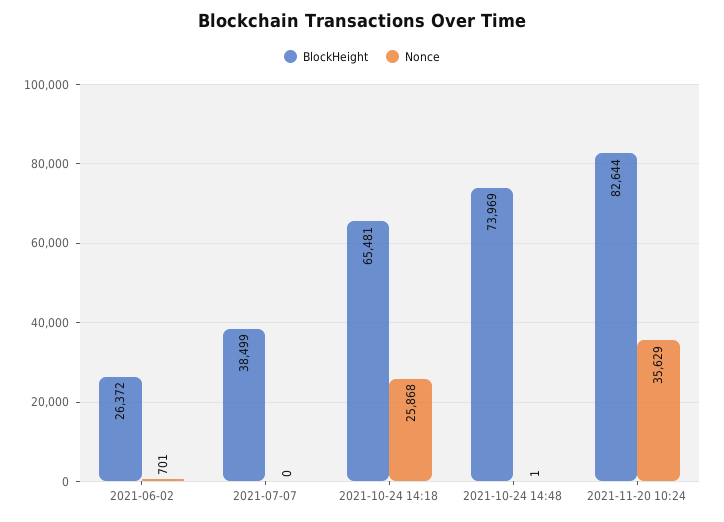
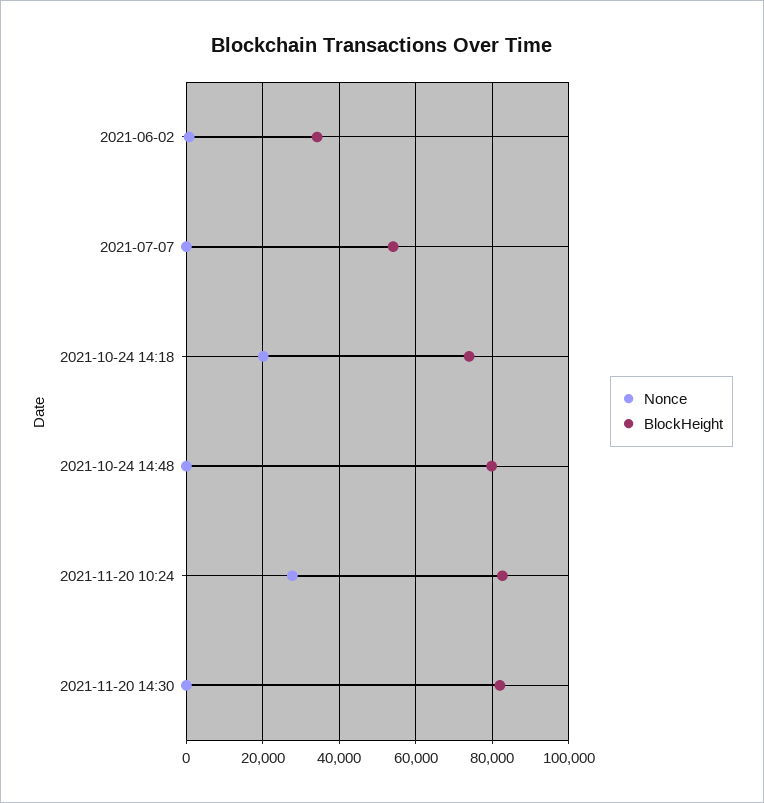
BlockHeight, 2021-06-02: 26372 -> 34000
BlockHeight, 2021-07-07: 38499 -> 54000
BlockHeight, 2021-10-24 14:18: 65481 -> 74000
Nonce, 2021-10-24 14:18: 25868 -> 20000
BlockHeight, 2021-10-24 14:48: 73969 -> 80000
Nonce, 2021-11-20 10:24: 35629 -> 28000
Nonce, 2021-11-20 14:30: none -> 0
BlockHeight, 2021-11-20 14:30: none -> 82000

